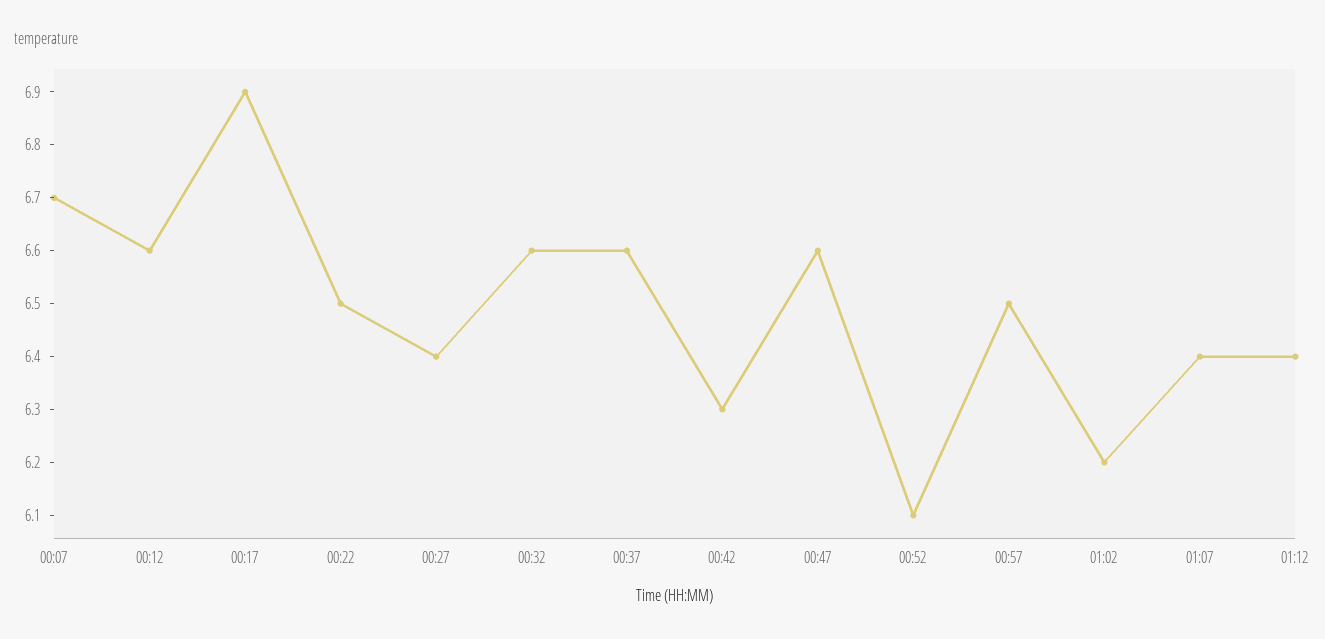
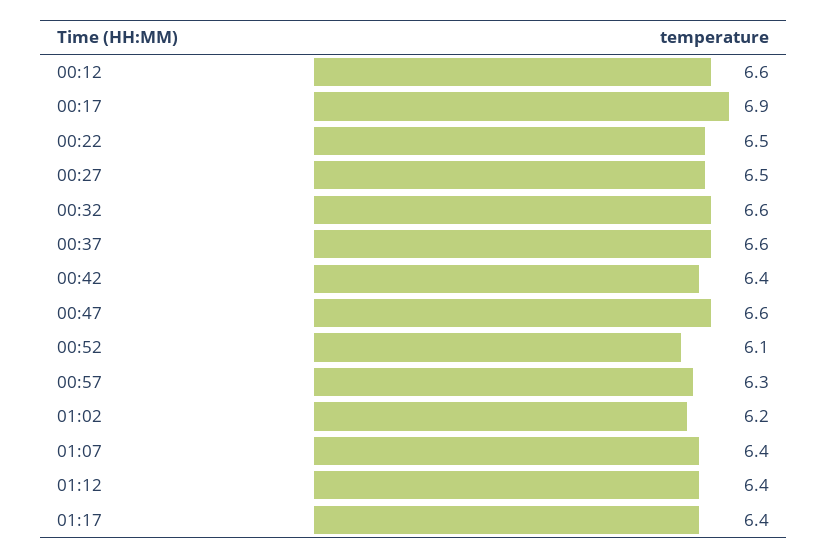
00:07: 6.7 -> none
00:27: 6.4 -> 6.5
00:42: 6.3 -> 6.4
00:57: 6.5 -> 6.3
01:17: none -> 6.4

